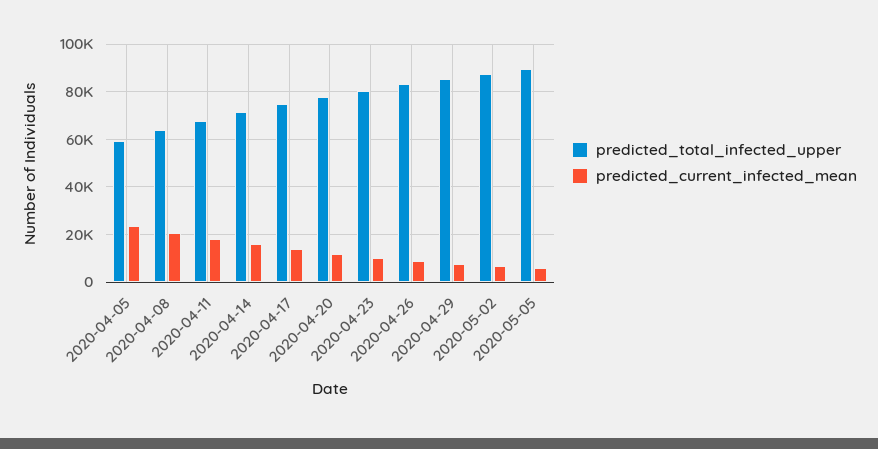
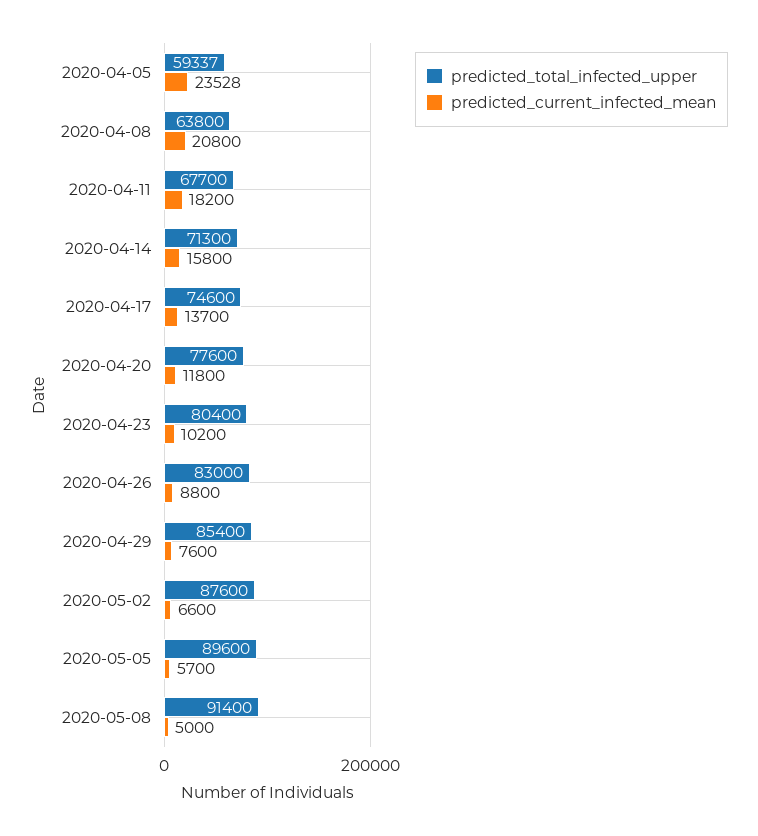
predicted_total_infected_upper, 2020-05-08: none -> 91400
predicted_current_infected_mean, 2020-05-08: none -> 5000

